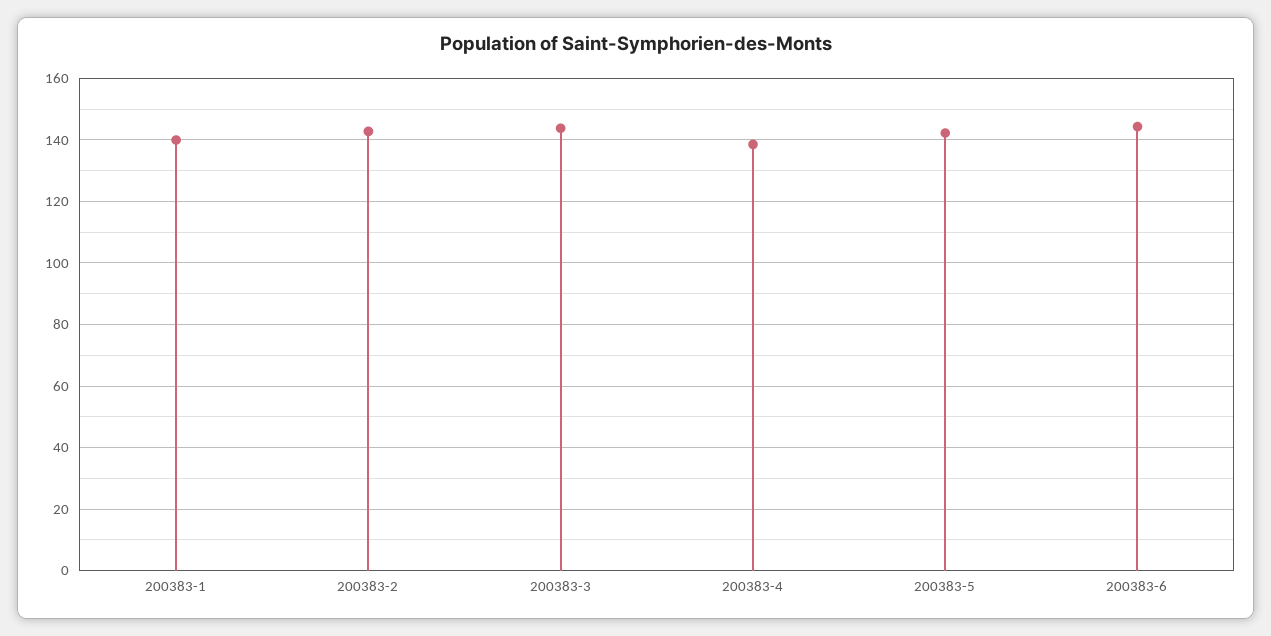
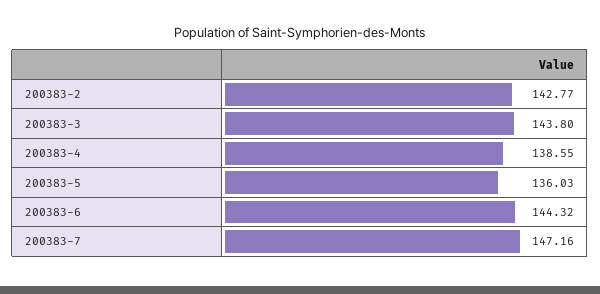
200383-1: 140 -> none
200383-5: 142 -> 136.03
200383-7: none -> 147.16

